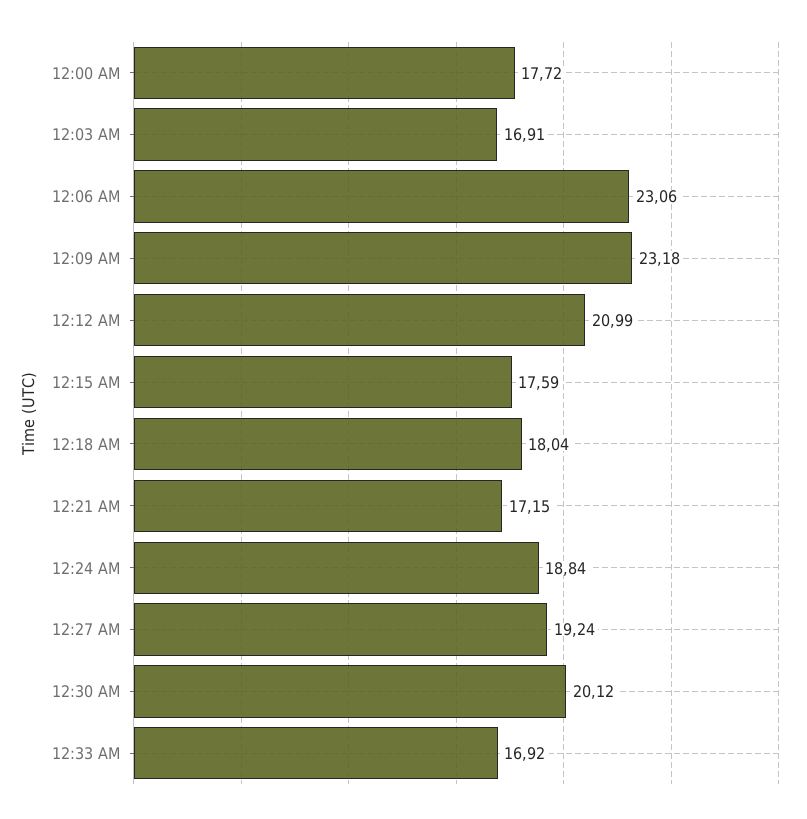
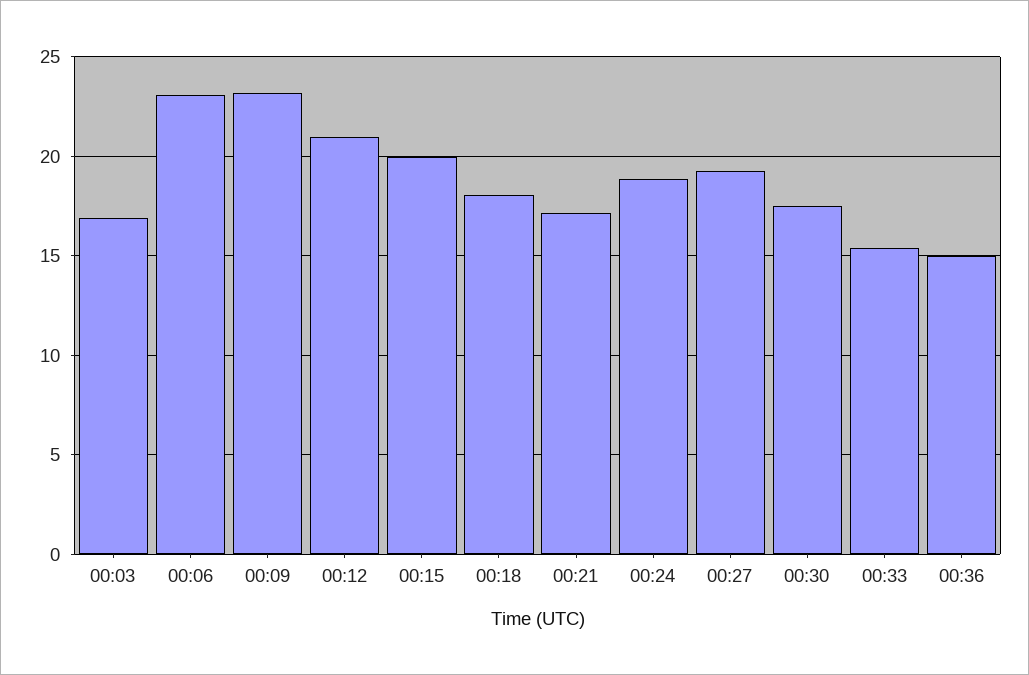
12:00 AM: 17.72 -> none
12:15 AM: 17.59 -> 20
12:30 AM: 20.12 -> 17.5
12:33 AM: 16.92 -> 15.5
00:36: none -> 15

